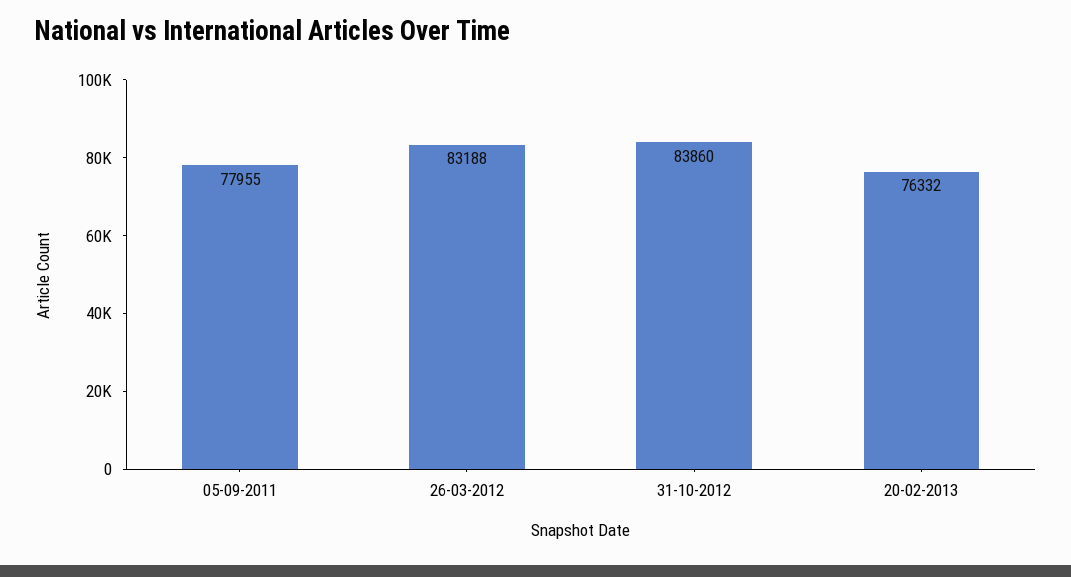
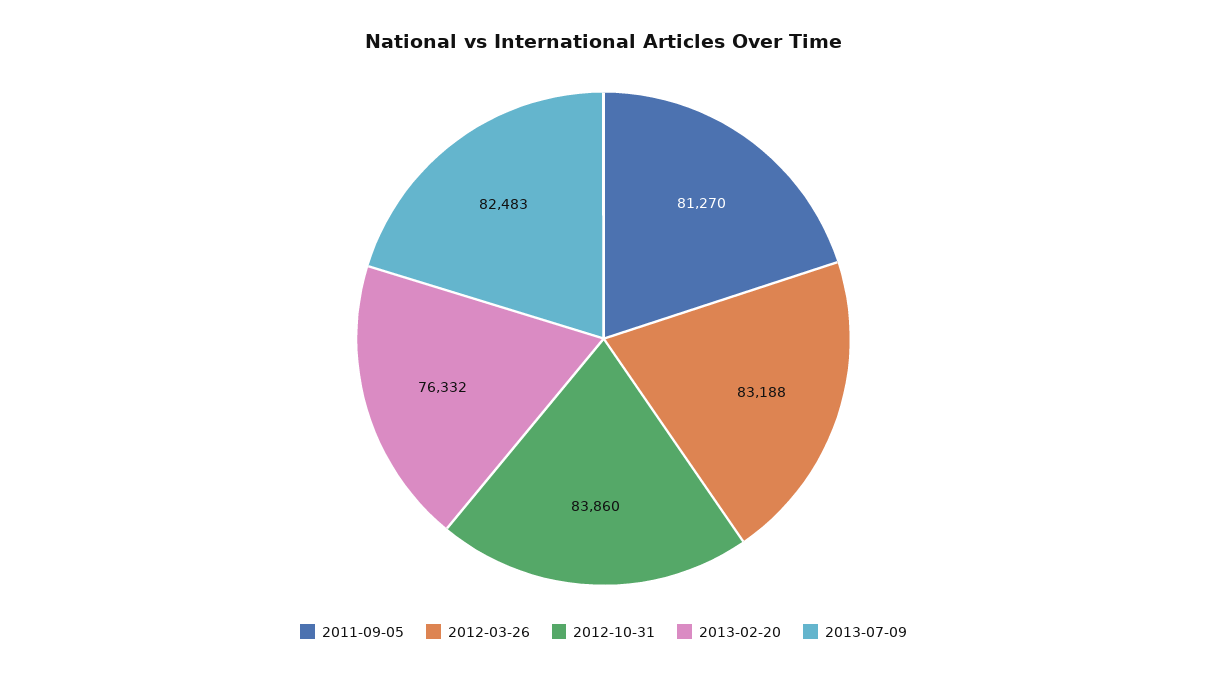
05-09-2011: 77955 -> 81270
2013-07-09: none -> 82483

